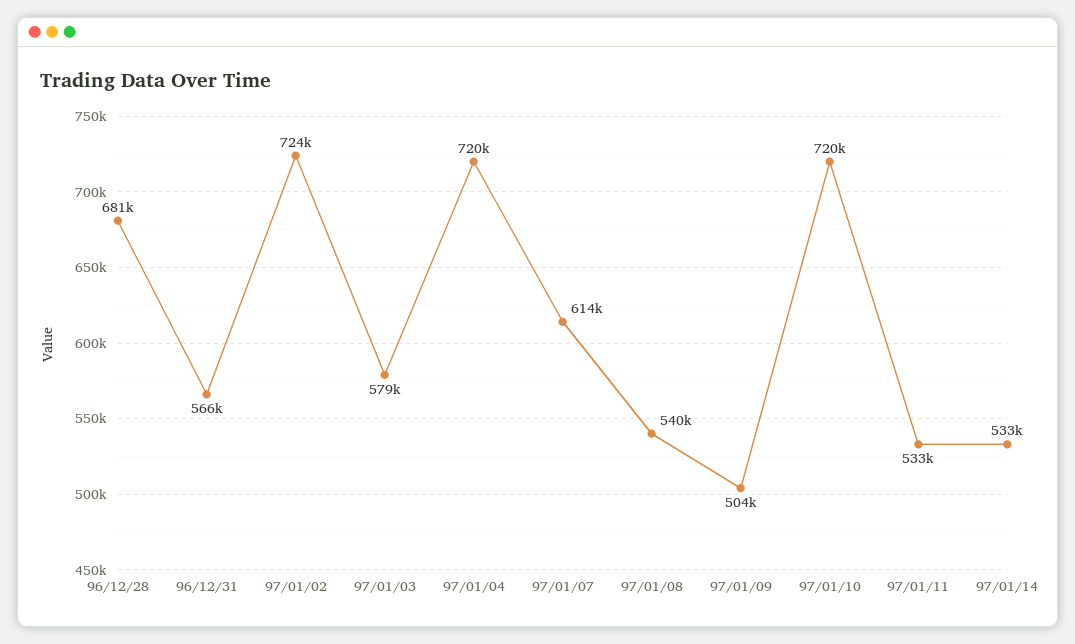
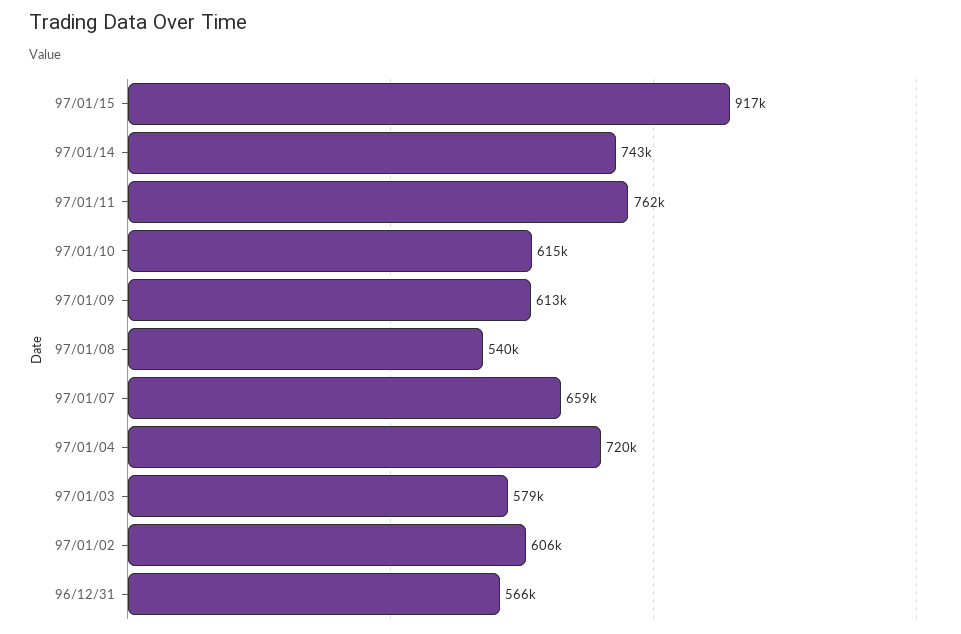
96/12/28: 681000 -> none
97/01/02: 724000 -> 606000
97/01/07: 614000 -> 659000
97/01/09: 504000 -> 613000
97/01/10: 720000 -> 615000
97/01/11: 533000 -> 762000
97/01/14: 533000 -> 743000
97/01/15: none -> 917000

